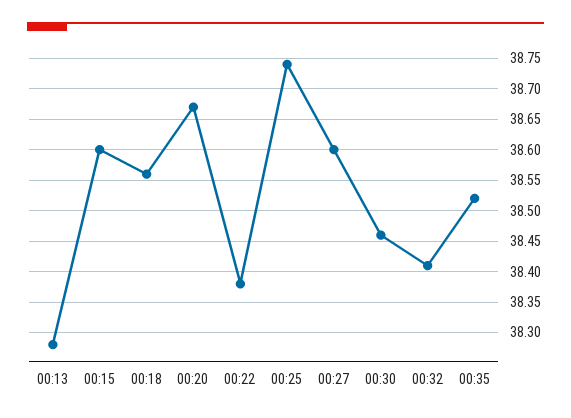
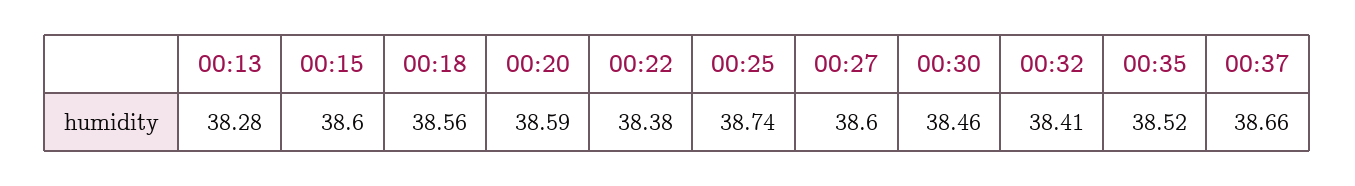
00:20: 38.67 -> 38.59
00:37: none -> 38.66

